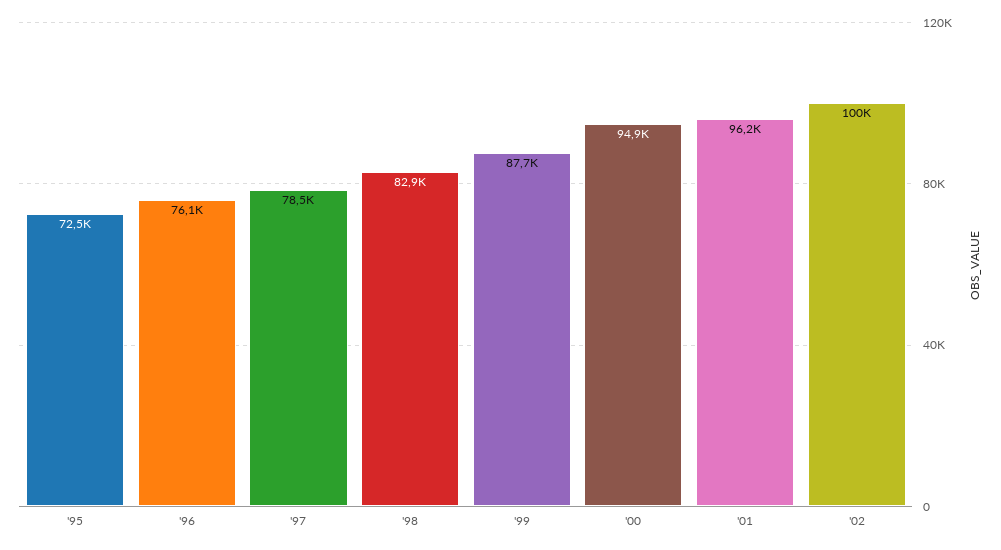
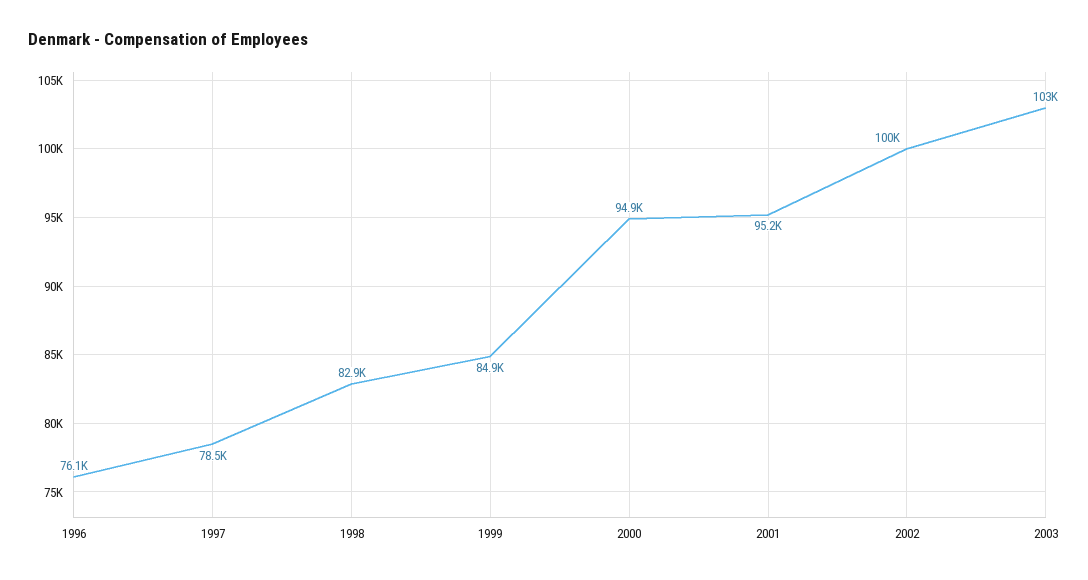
'95: 72500 -> none
'99: 87700 -> 84900
'01: 96200 -> 95200
2003: none -> 103000

